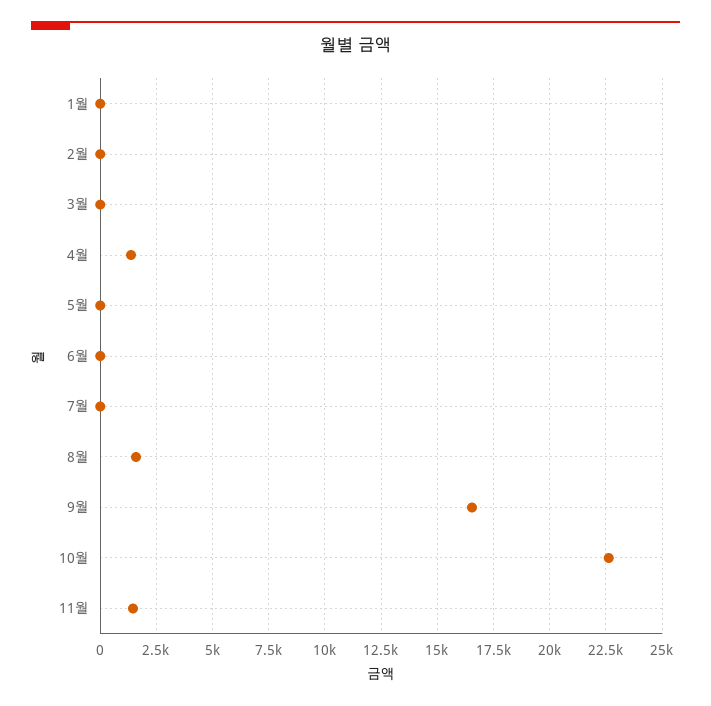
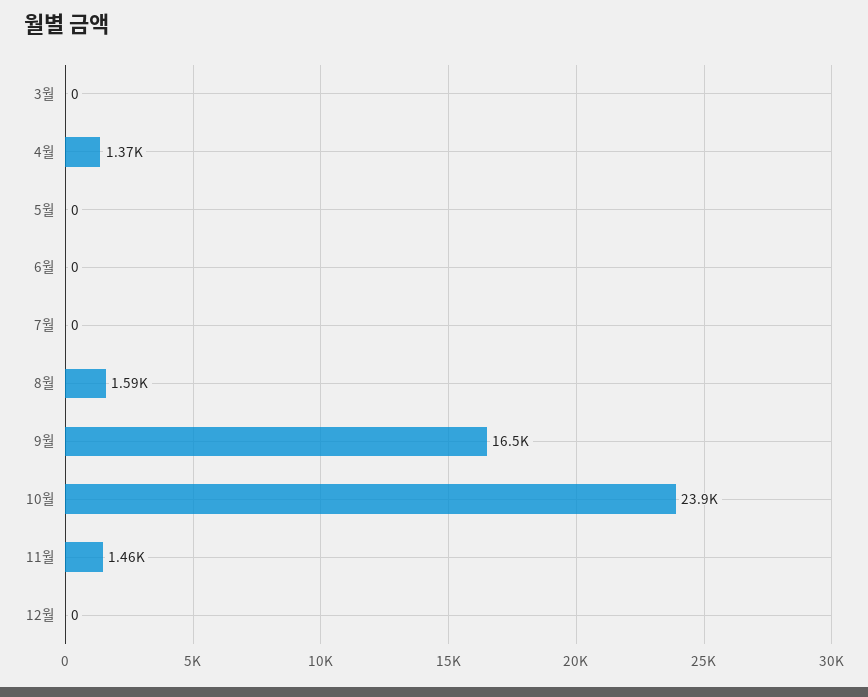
1월: 0 -> none
2월: 0 -> none
10월: 22500 -> 23900
12월: none -> 0

